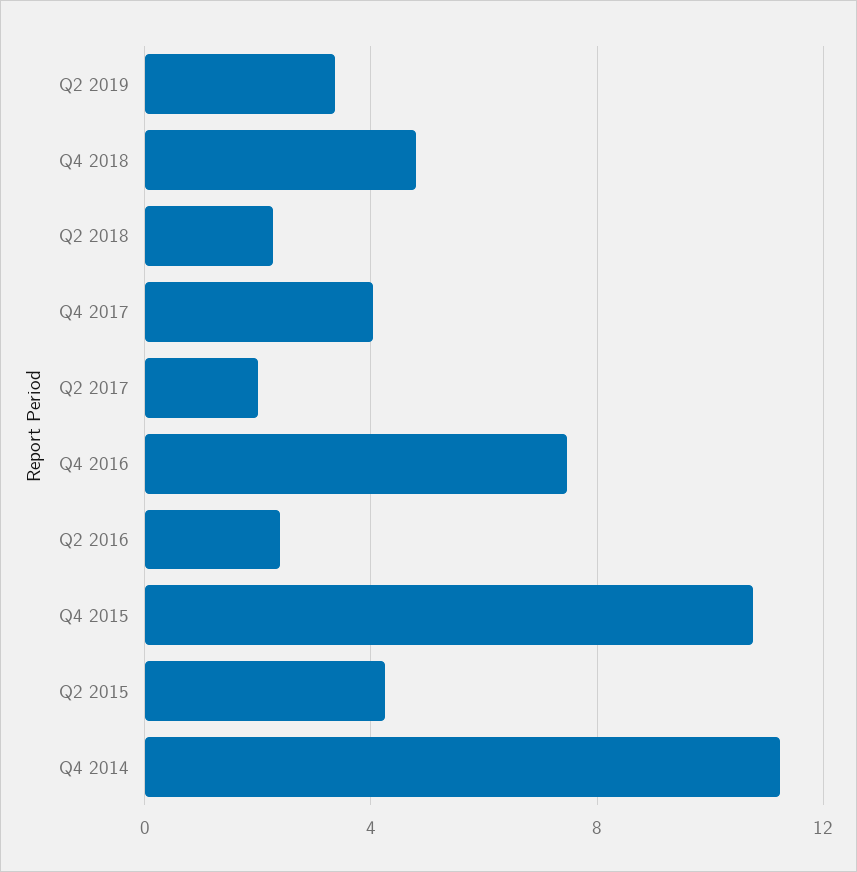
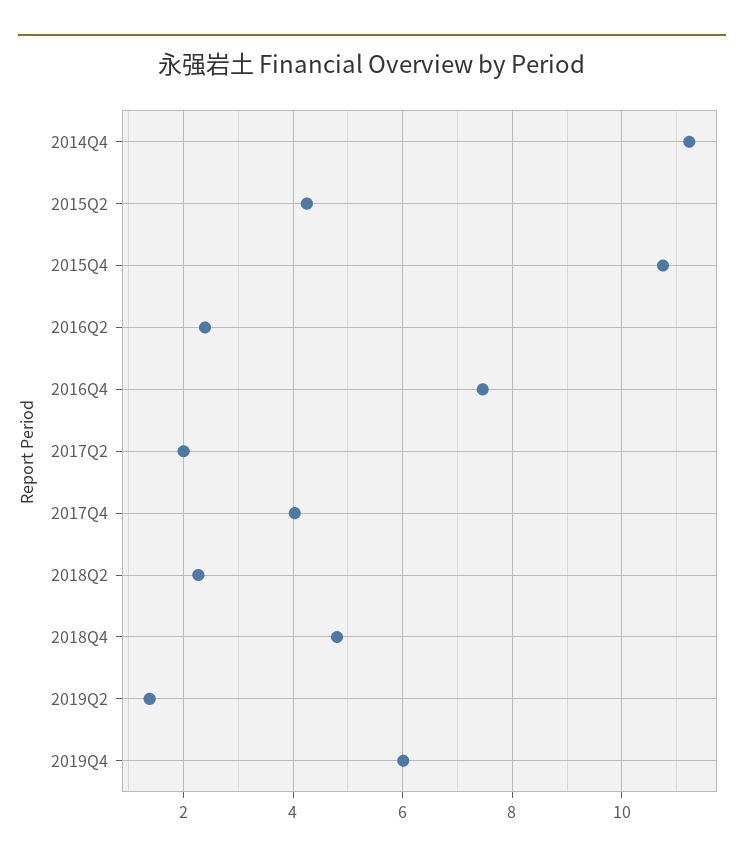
Q2 2019: 3.5 -> 1.4
2019Q4: none -> 6

